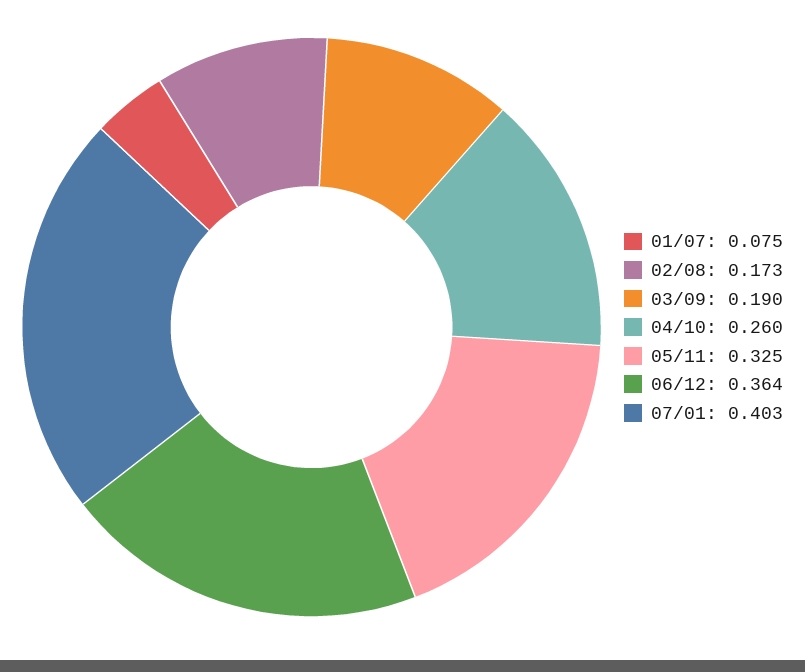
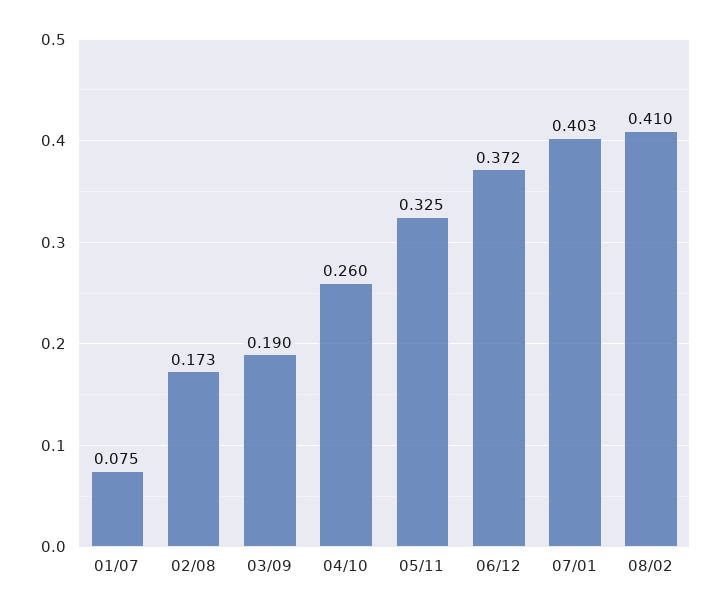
06/12: 0.364 -> 0.372
08/02: none -> 0.41

